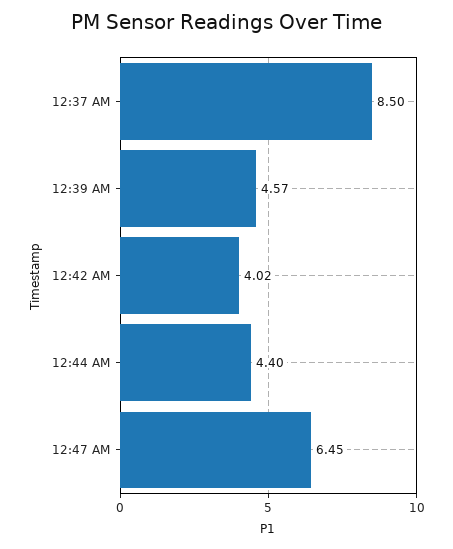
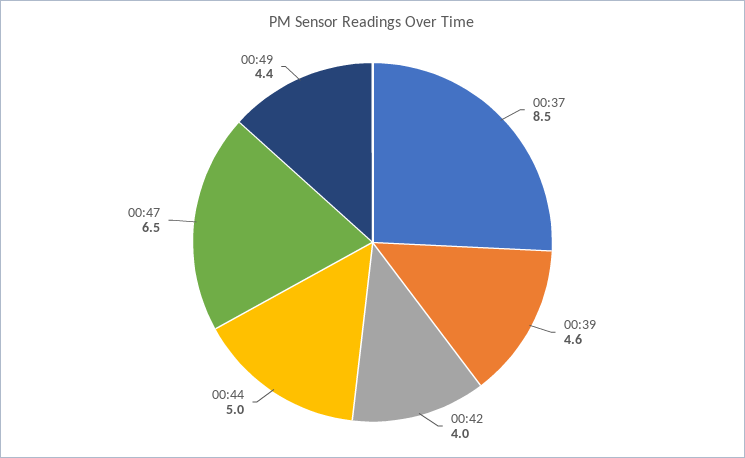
12:44 AM: 4.4 -> 5
00:49: none -> 4.4

